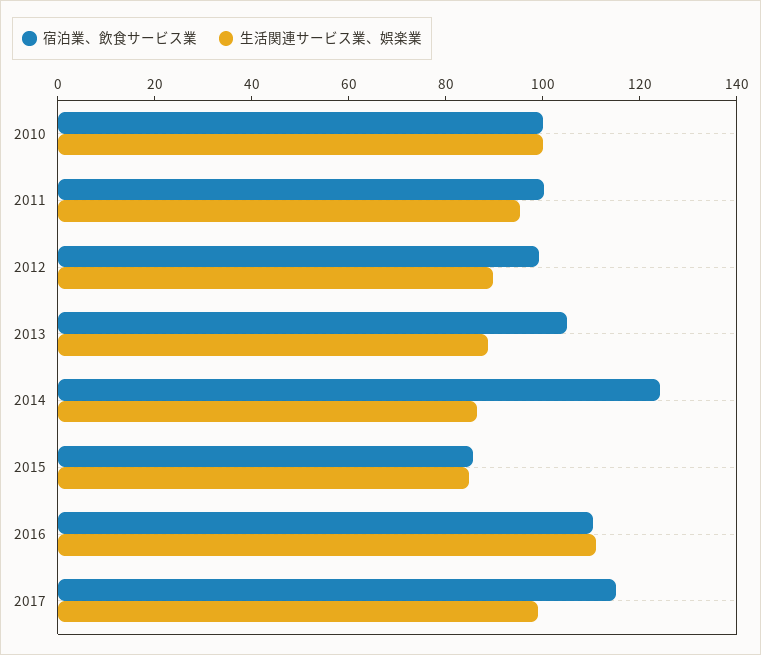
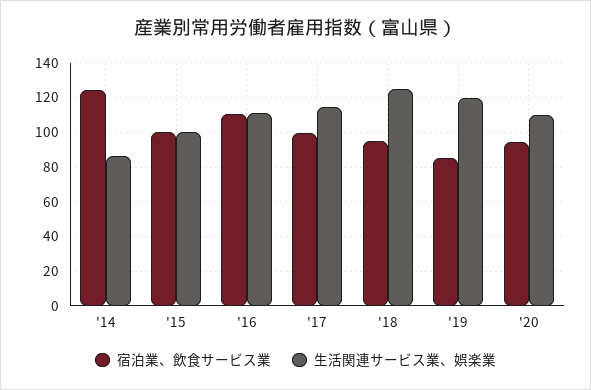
宿泊業、飲食サービス業, 2010: 100 -> none
生活関連サービス業、娯楽業, 2010: 100 -> none
宿泊業、飲食サービス業, 2011: 100 -> none
生活関連サービス業、娯楽業, 2011: 95 -> none
宿泊業、飲食サービス業, 2012: 100 -> none
生活関連サービス業、娯楽業, 2012: 90 -> none
宿泊業、飲食サービス業, 2013: 105 -> none
生活関連サービス業、娯楽業, 2013: 90 -> none
宿泊業、飲食サービス業, 2015: 85 -> 100
生活関連サービス業、娯楽業, 2015: 85 -> 100
宿泊業、飲食サービス業, 2017: 115 -> 100
生活関連サービス業、娯楽業, 2017: 100 -> 115
宿泊業、飲食サービス業, '18: none -> 95
生活関連サービス業、娯楽業, '18: none -> 125
宿泊業、飲食サービス業, '19: none -> 85
生活関連サービス業、娯楽業, '19: none -> 120
宿泊業、飲食サービス業, '20: none -> 95
生活関連サービス業、娯楽業, '20: none -> 110

